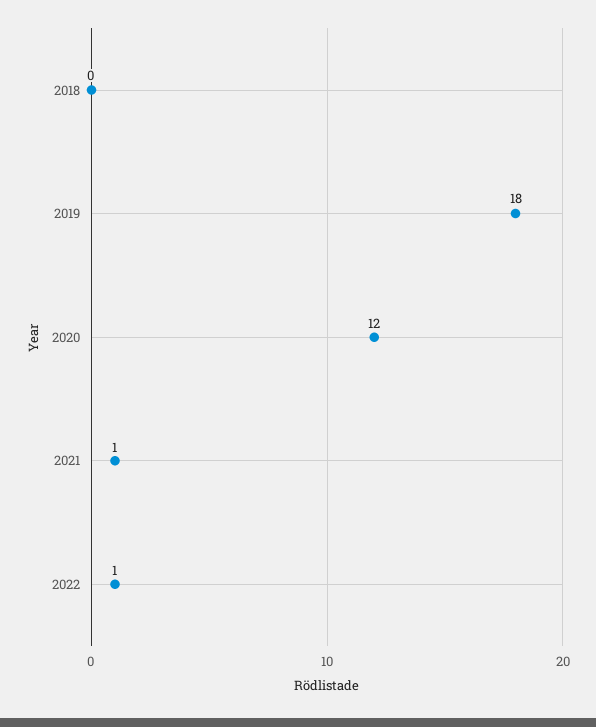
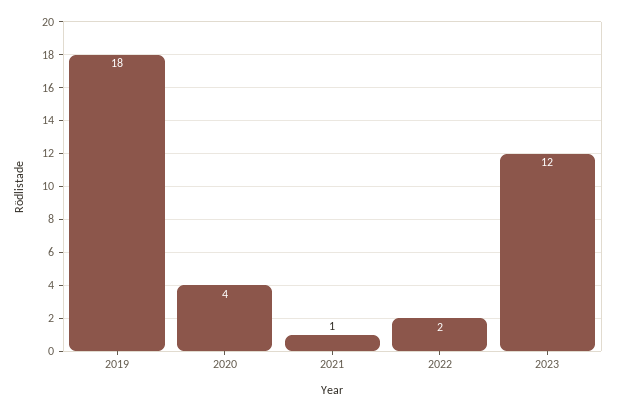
2018: 0 -> none
2020: 12 -> 4
2022: 1 -> 2
2023: none -> 12

